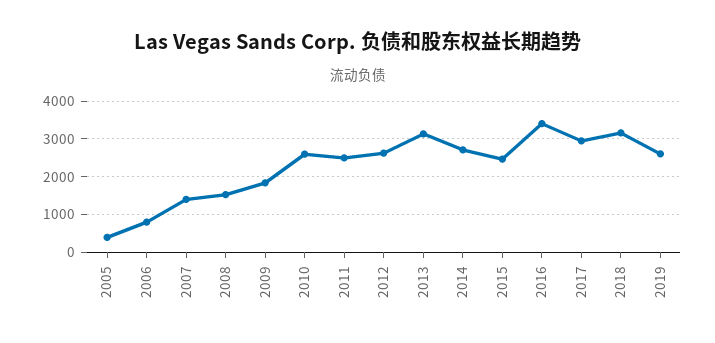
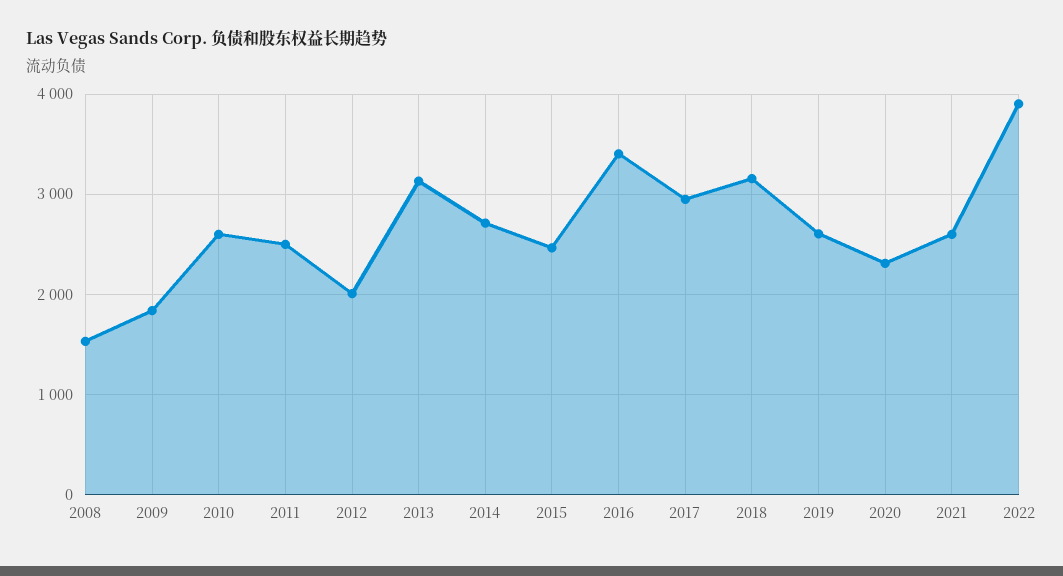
2005: 400 -> none
2006: 800 -> none
2007: 1400 -> none
2012: 2600 -> 2000
2020: none -> 2300
2021: none -> 2600
2022: none -> 3900

